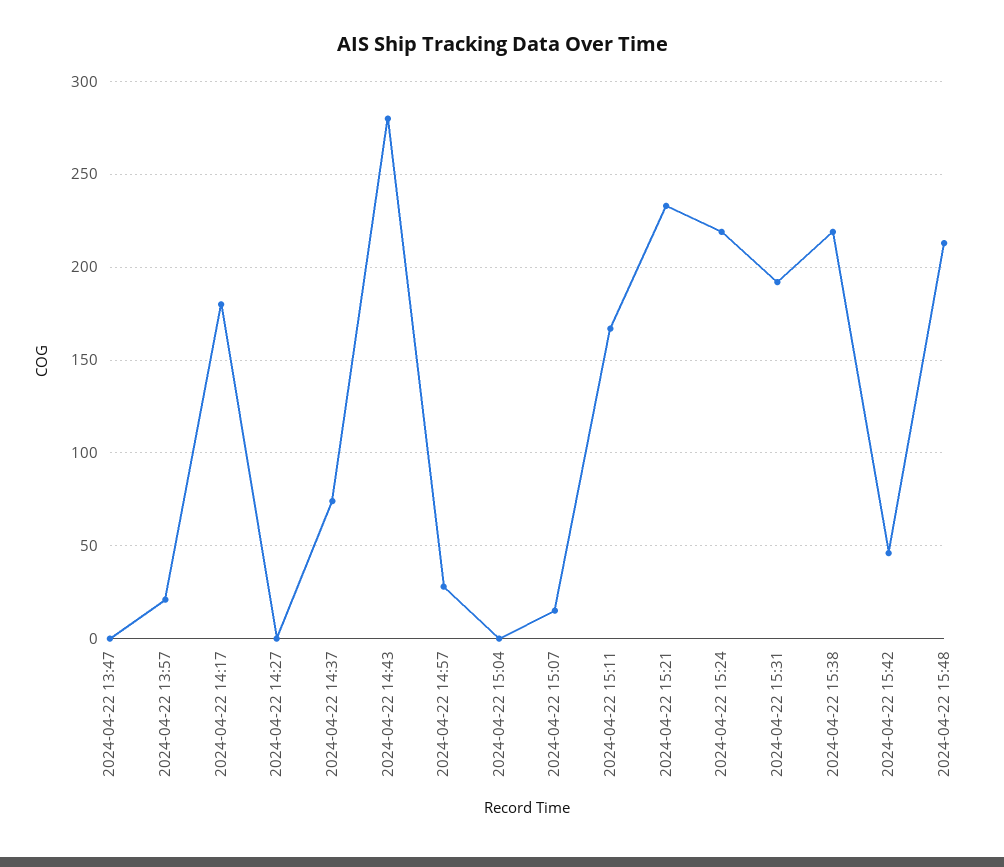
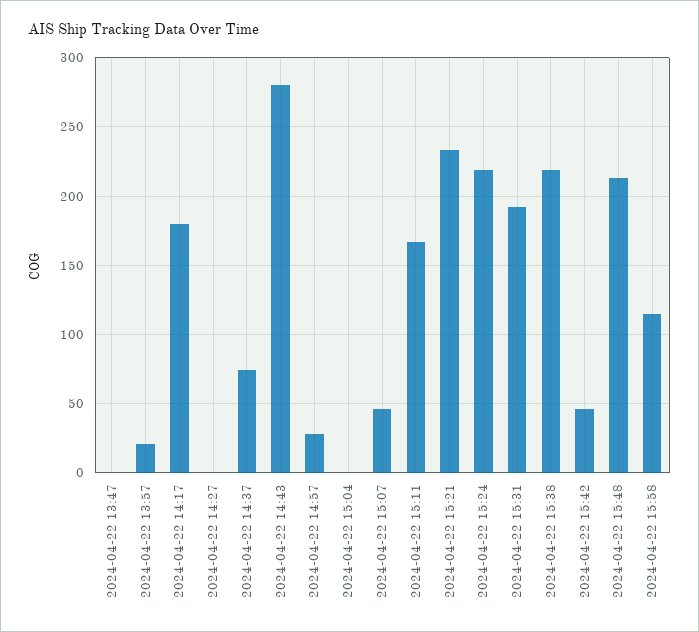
2024-04-22 15:07: 15 -> 45
2024-04-22 15:58: none -> 115

